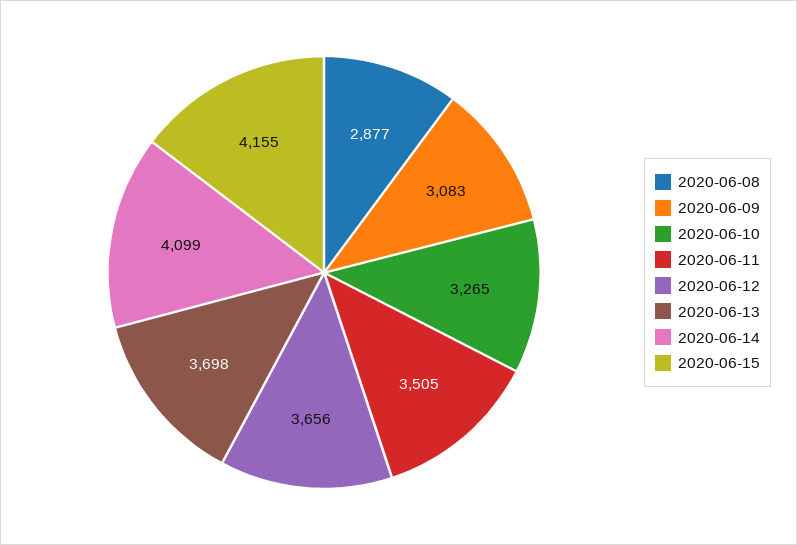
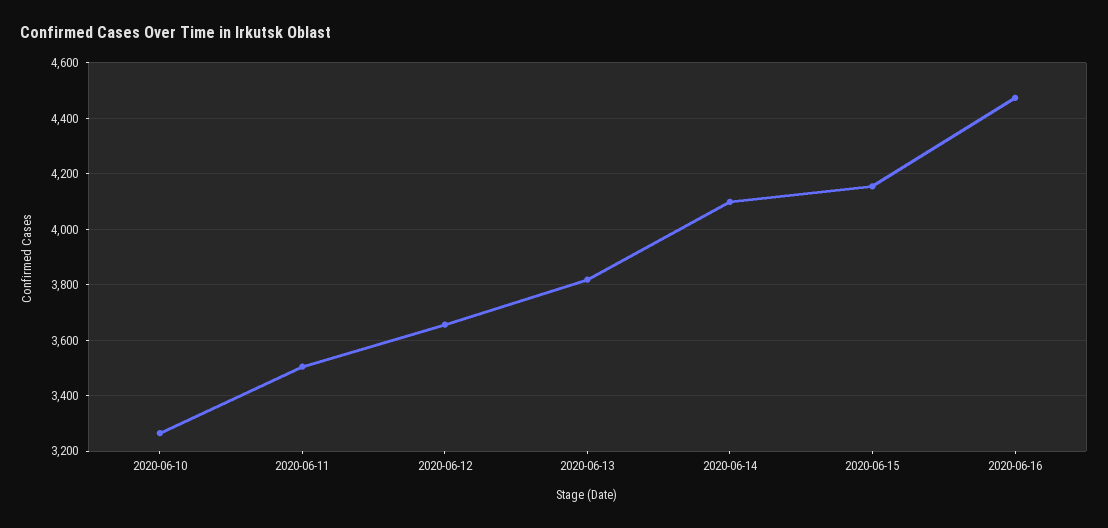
2020-06-08: 2877 -> none
2020-06-09: 3083 -> none
2020-06-13: 3698 -> 3825
2020-06-16: none -> 4475

